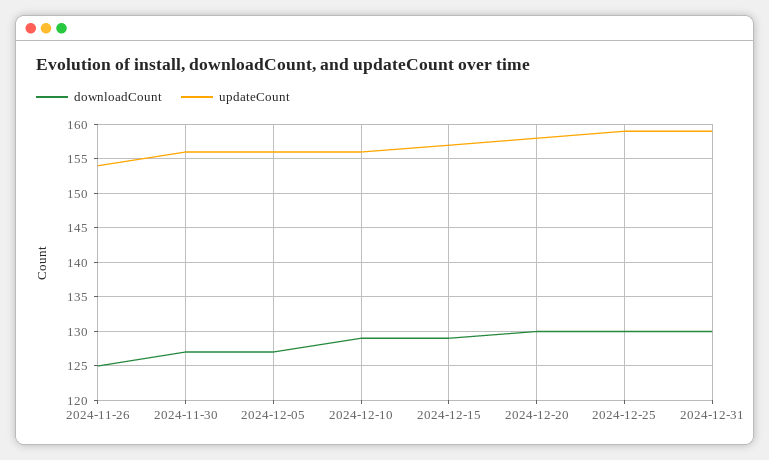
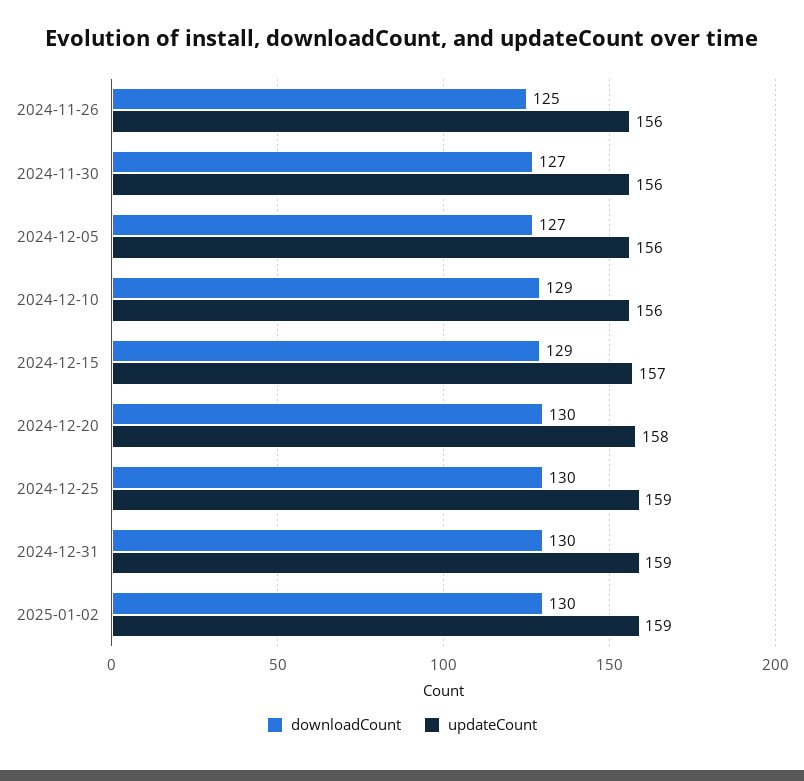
updateCount, 2024-11-26: 154 -> 156
downloadCount, 2025-01-02: none -> 130
updateCount, 2025-01-02: none -> 159

